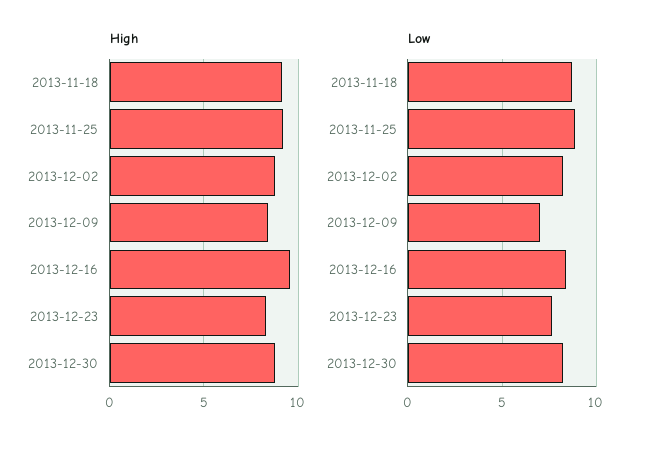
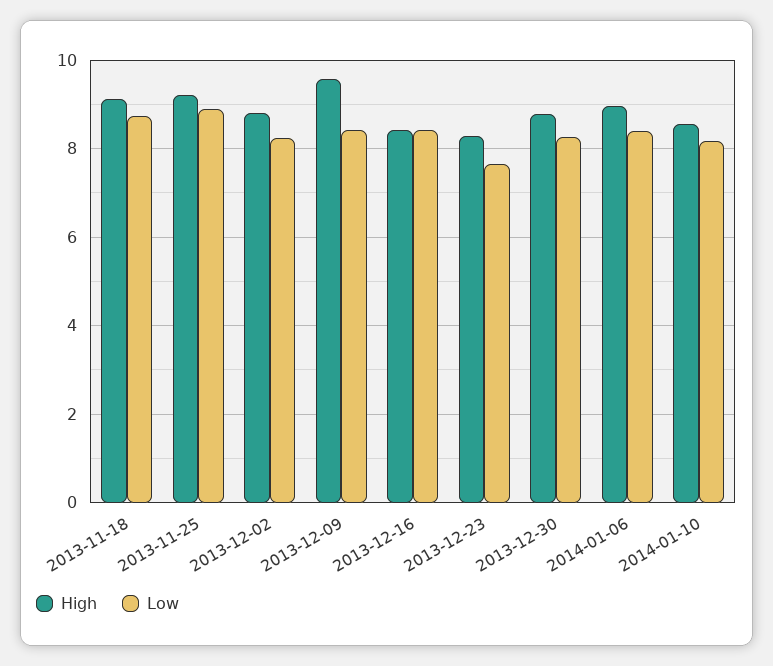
High, 2013-12-09: 8.5 -> 9.6
High, 2013-12-16: 9.5 -> 8.4
Low, 2013-12-09: 7 -> 8.4
High, 2014-01-06: none -> 9
Low, 2014-01-06: none -> 8.4
High, 2014-01-10: none -> 8.6
Low, 2014-01-10: none -> 8.2

